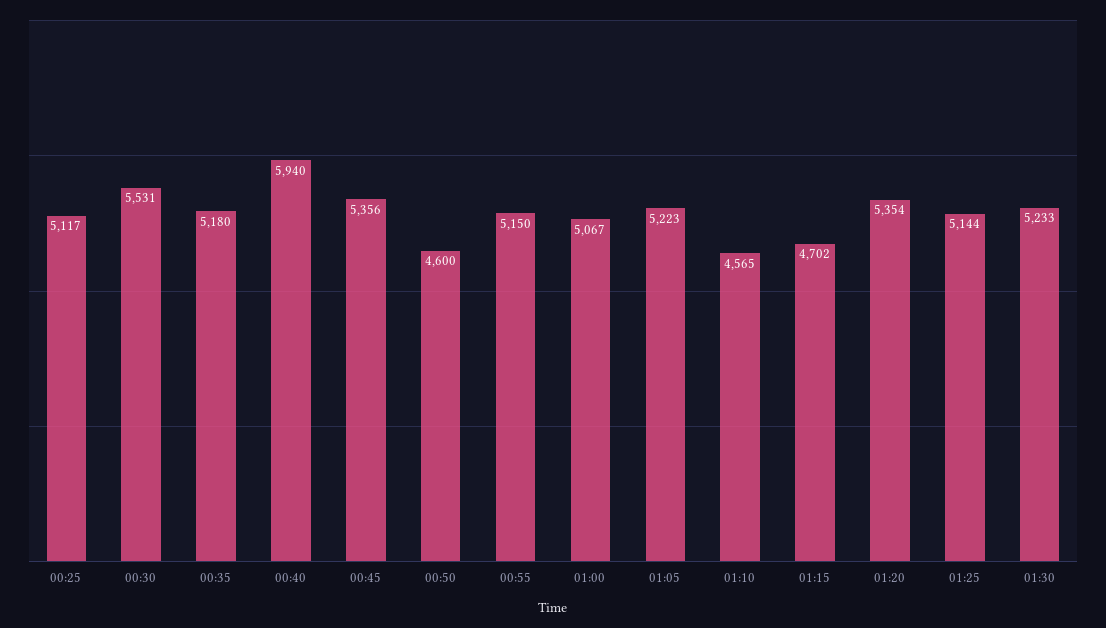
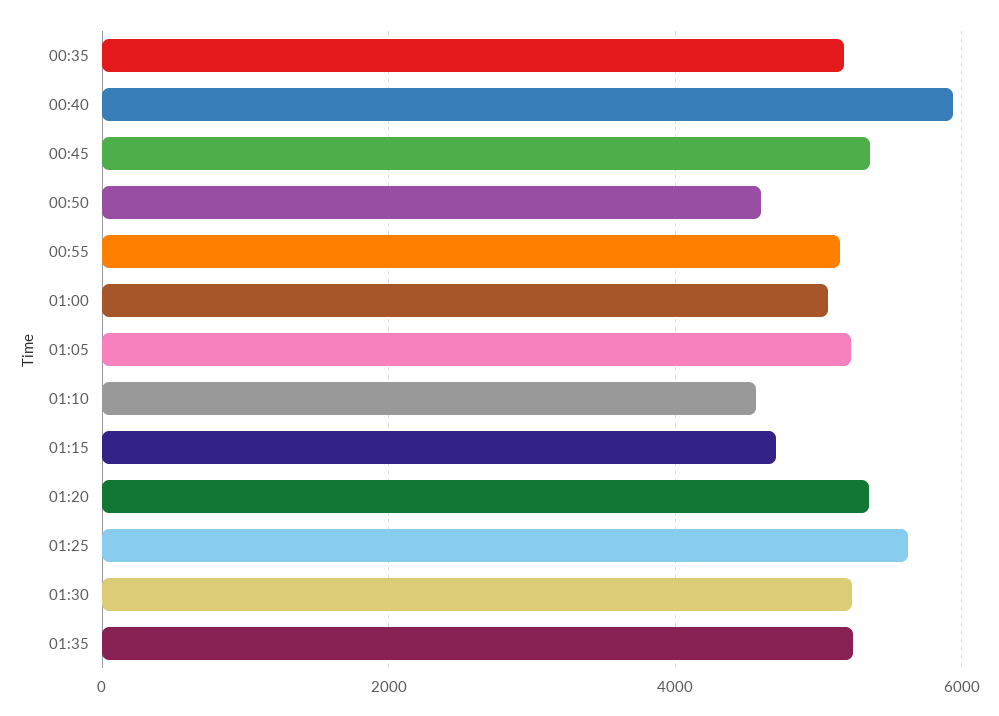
00:25: 5117 -> none
00:30: 5531 -> none
01:25: 5144 -> 5600
01:35: none -> 5200

